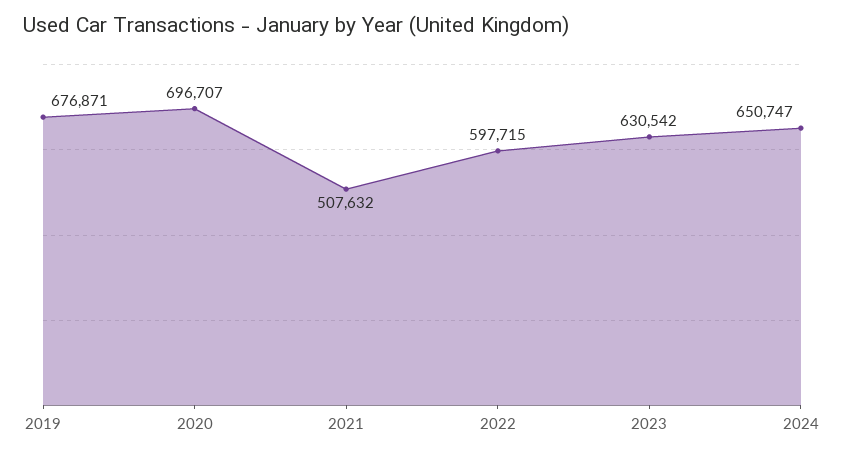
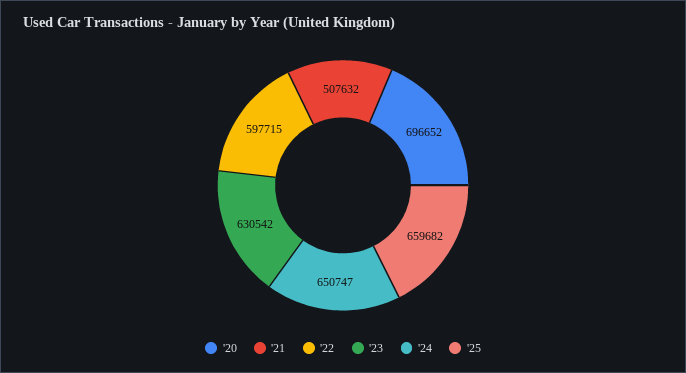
2019: 676871 -> none
2020: 696707 -> 696652
'25: none -> 659682

